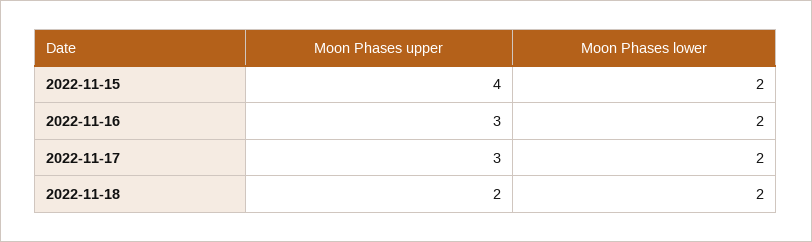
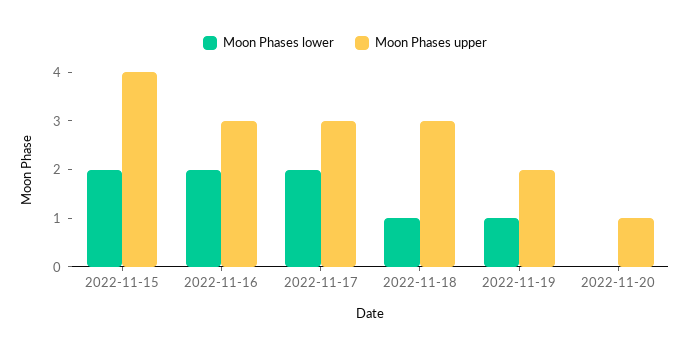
Moon Phases upper, 2022-11-18: 2 -> 3
Moon Phases lower, 2022-11-18: 2 -> 1
Moon Phases lower, 2022-11-19: none -> 1
Moon Phases upper, 2022-11-19: none -> 2
Moon Phases lower, 2022-11-20: none -> 0
Moon Phases upper, 2022-11-20: none -> 1

